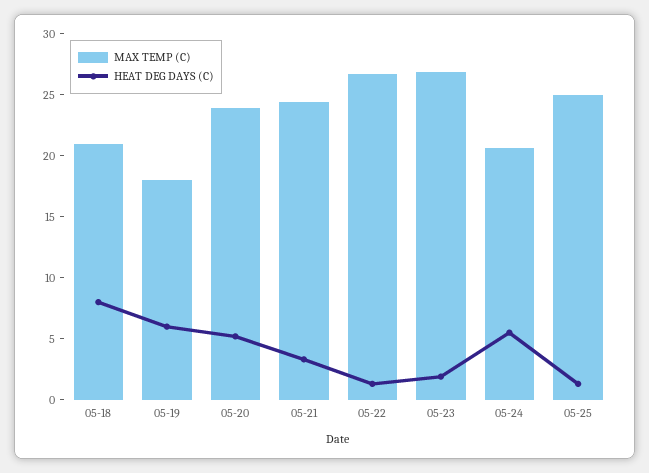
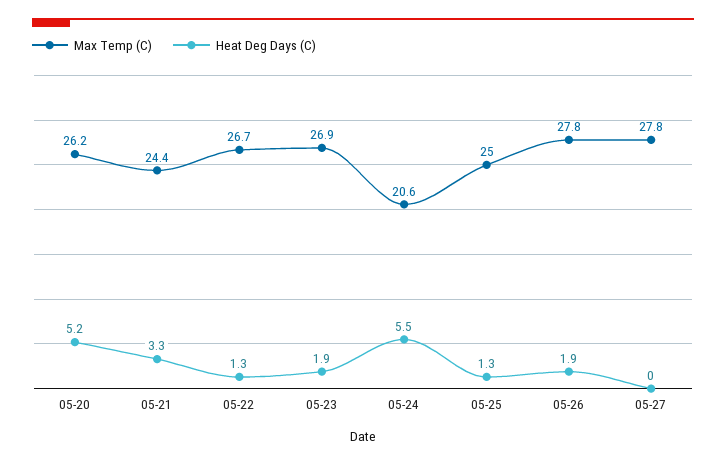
MAX TEMP (C), 05-18: 21 -> none
HEAT DEG DAYS (C), 05-18: 8 -> none
MAX TEMP (C), 05-19: 18 -> none
HEAT DEG DAYS (C), 05-19: 6 -> none
MAX TEMP (C), 05-20: 24 -> 26.2
MAX TEMP (C), 05-26: none -> 27.8
HEAT DEG DAYS (C), 05-26: none -> 1.9
MAX TEMP (C), 05-27: none -> 27.8
HEAT DEG DAYS (C), 05-27: none -> 0

